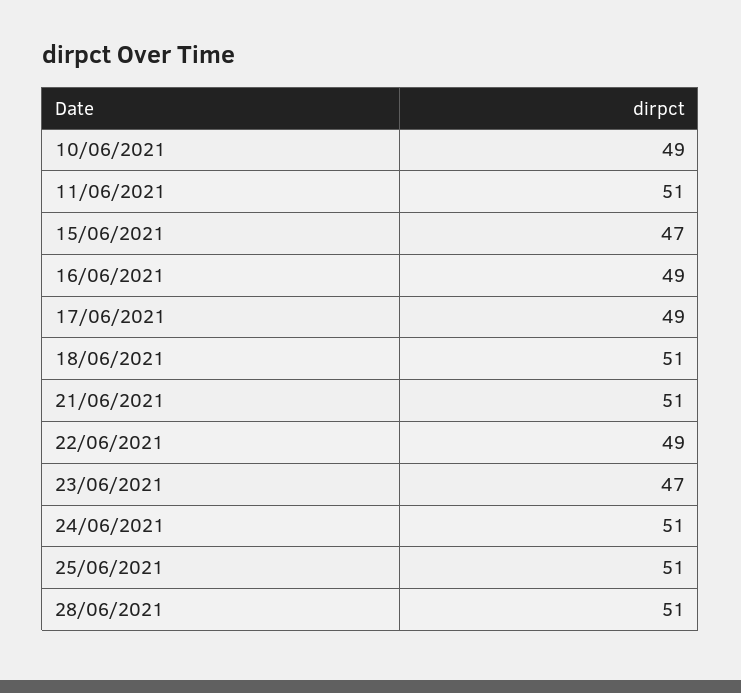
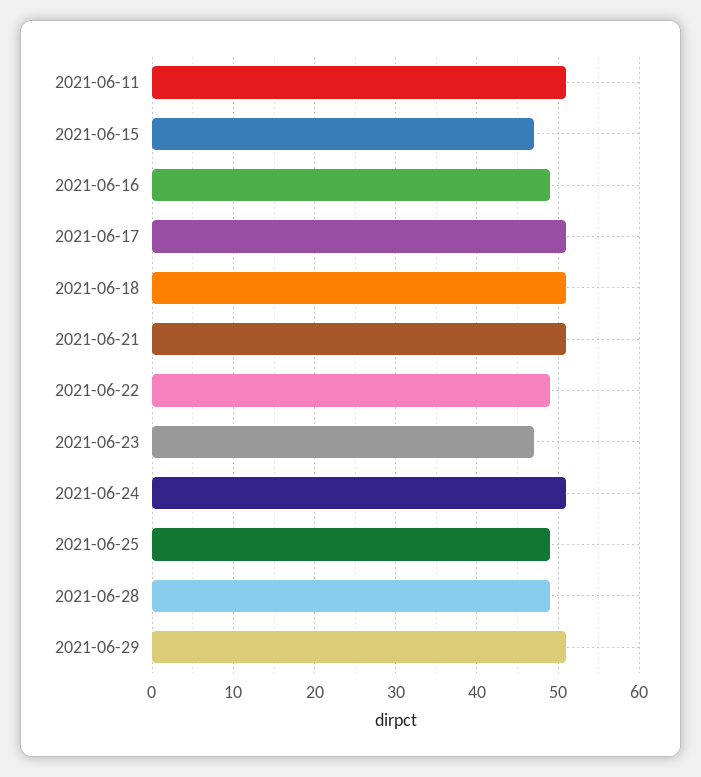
10/06/2021: 49 -> none
17/06/2021: 49 -> 51
25/06/2021: 51 -> 49
28/06/2021: 51 -> 49
2021-06-29: none -> 51

